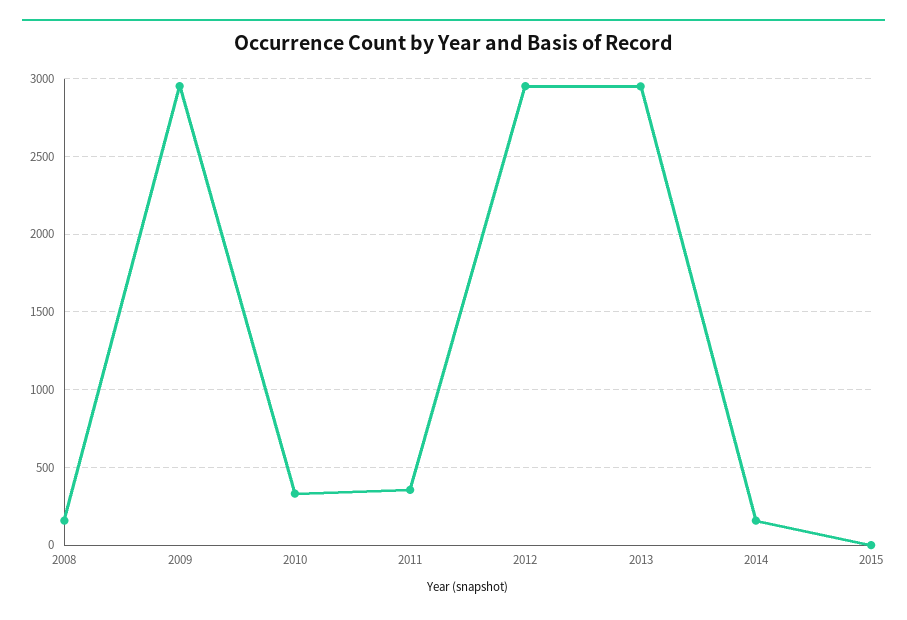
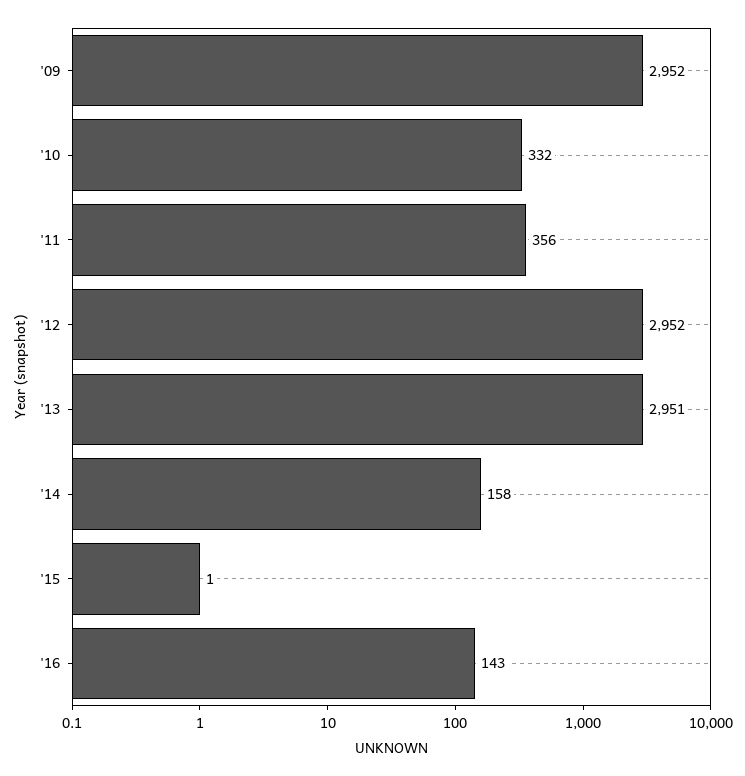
2008: 150 -> none
'16: none -> 143

